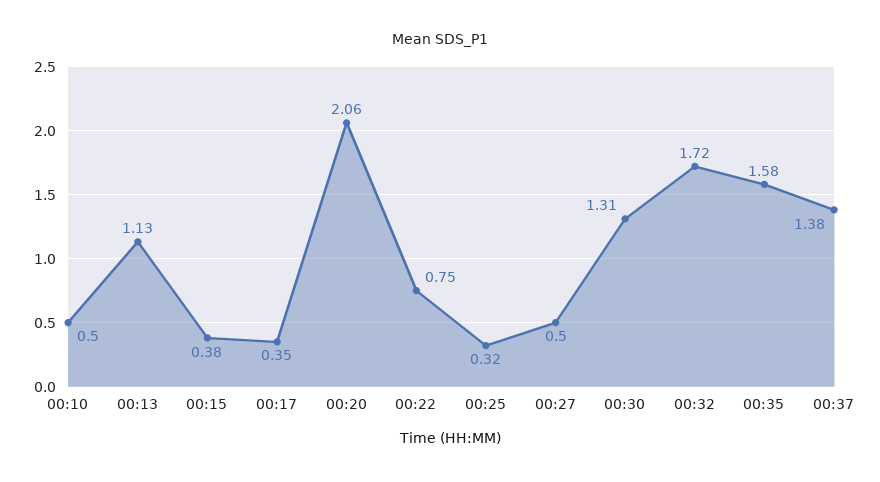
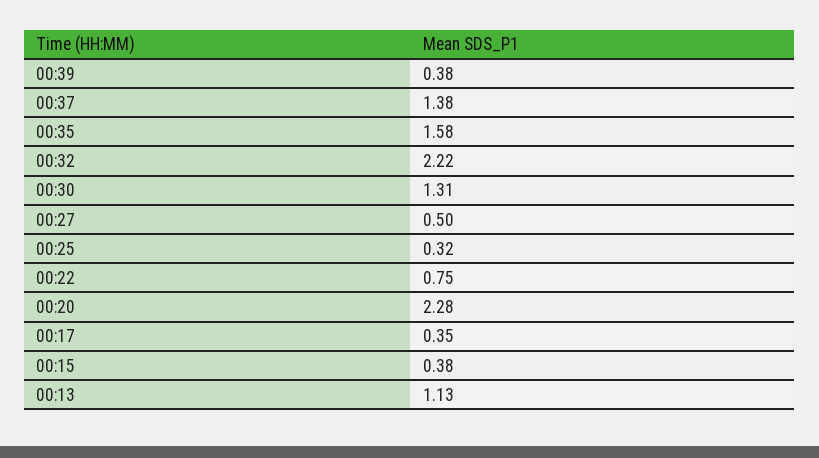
00:10: 0.5 -> none
00:20: 2.06 -> 2.28
00:32: 1.72 -> 2.22
00:39: none -> 0.38

